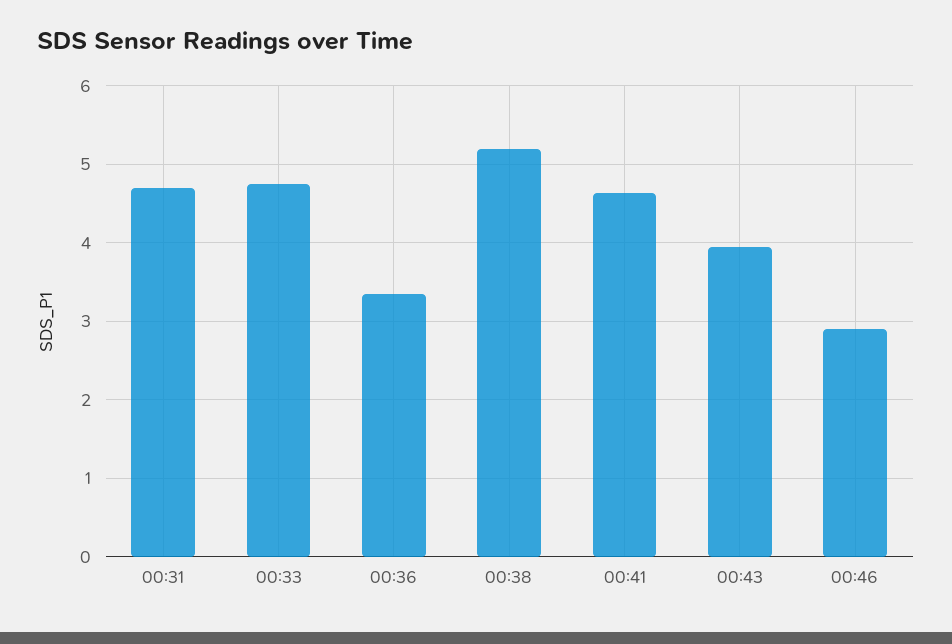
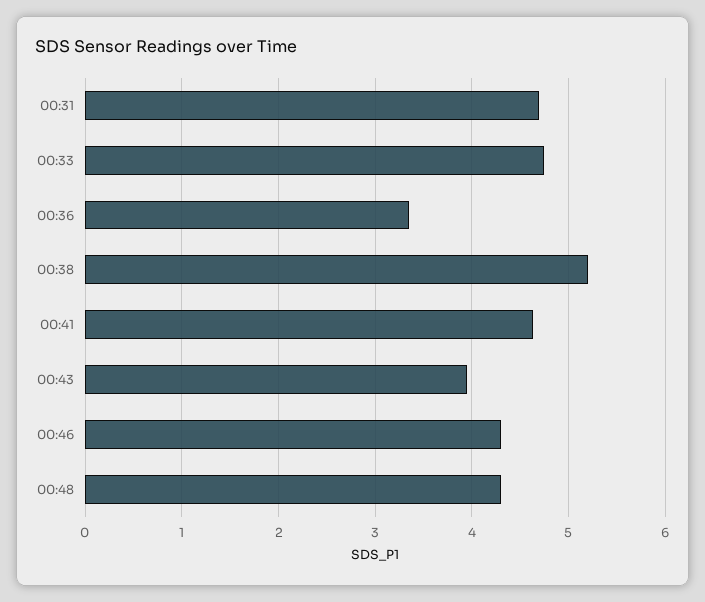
00:46: 2.9 -> 4.3
00:48: none -> 4.3

